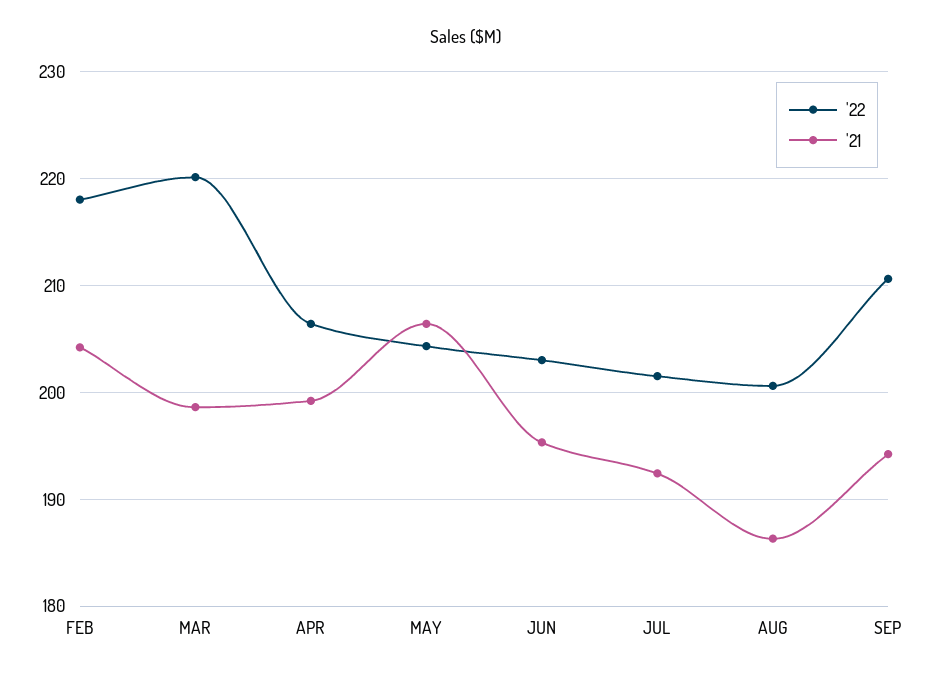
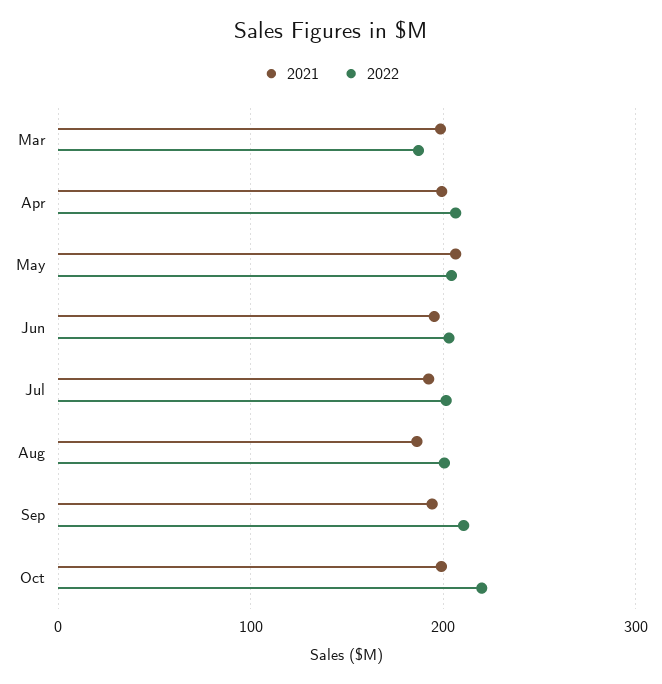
'22, FEB: 218 -> none
'21, FEB: 204 -> none
'22, MAR: 220 -> 190
'21, Oct: none -> 200
'22, Oct: none -> 220

